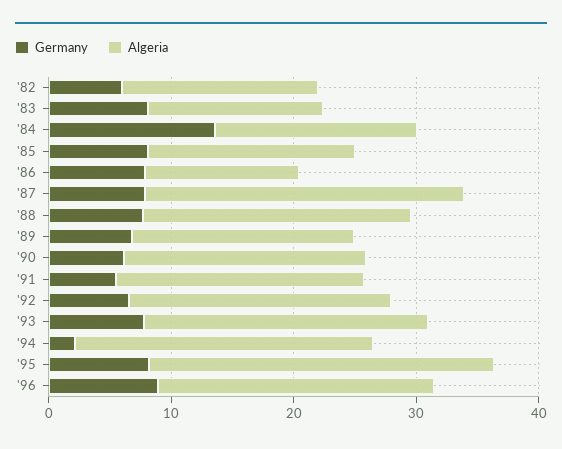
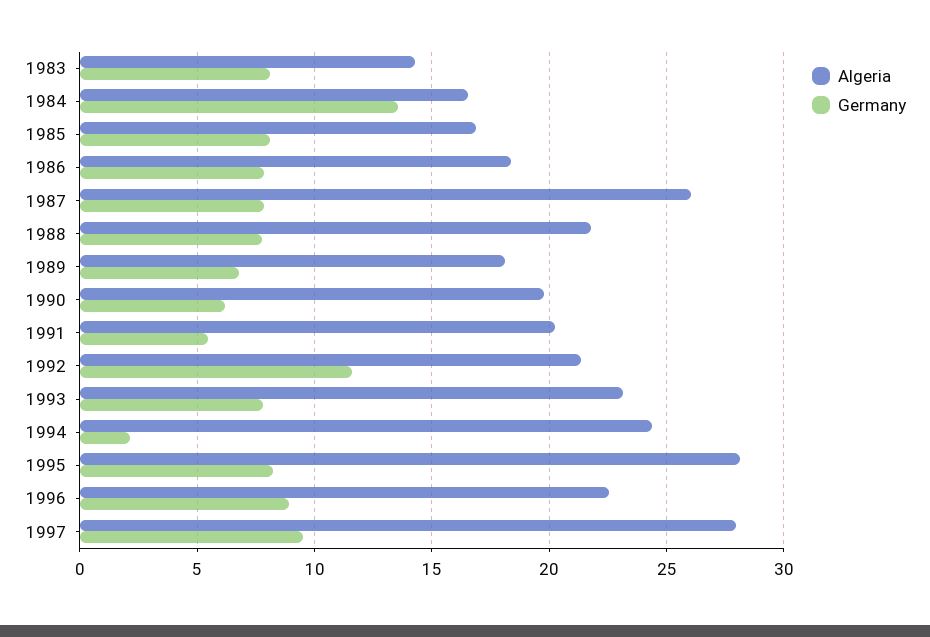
Germany, '82: 6 -> none
Algeria, '82: 16 -> none
Algeria, '86: 12 -> 18.5
Germany, '92: 6 -> 11.5
Algeria, 1997: none -> 28
Germany, 1997: none -> 9.5

